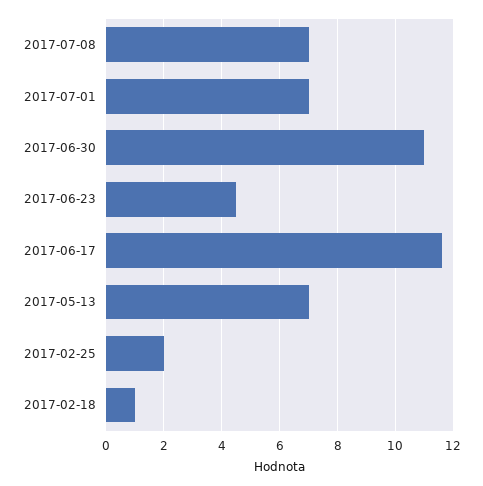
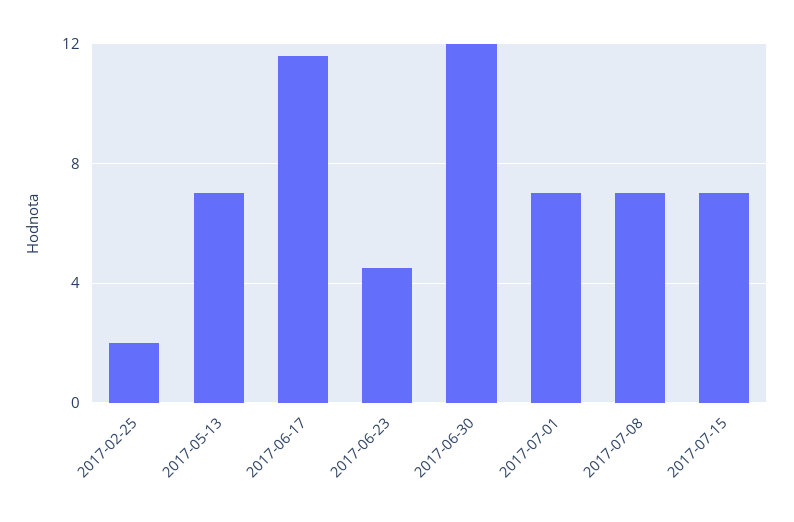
2017-06-30: 11 -> 12
2017-02-18: 1 -> none
2017-07-15: none -> 7

